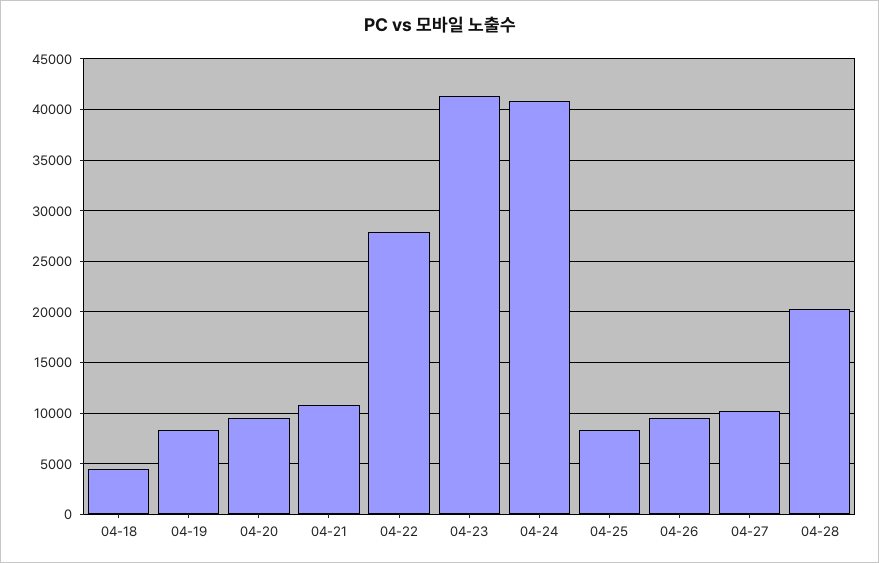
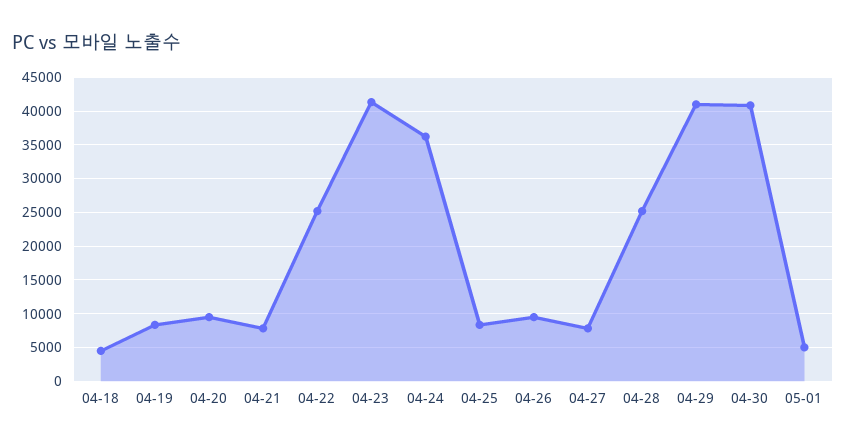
04-21: 11000 -> 8000
04-22: 28000 -> 25000
04-24: 41000 -> 36000
04-27: 10000 -> 8000
04-28: 20000 -> 25000
04-29: none -> 41000
04-30: none -> 41000
05-01: none -> 5000

